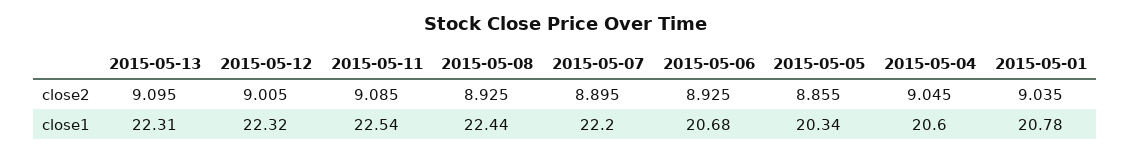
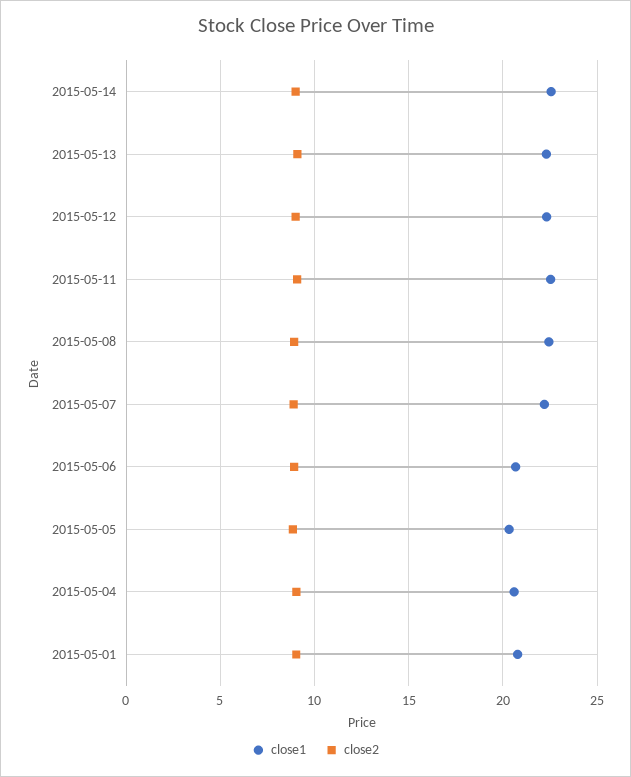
close1, 2015-05-14: none -> 22.5
close2, 2015-05-14: none -> 9

